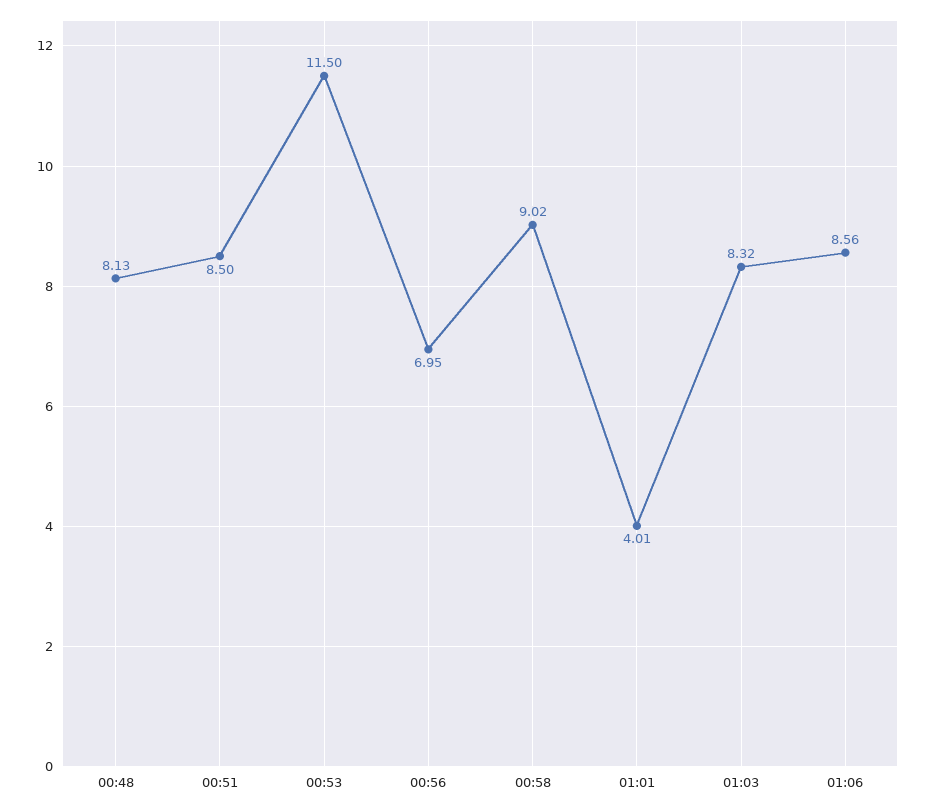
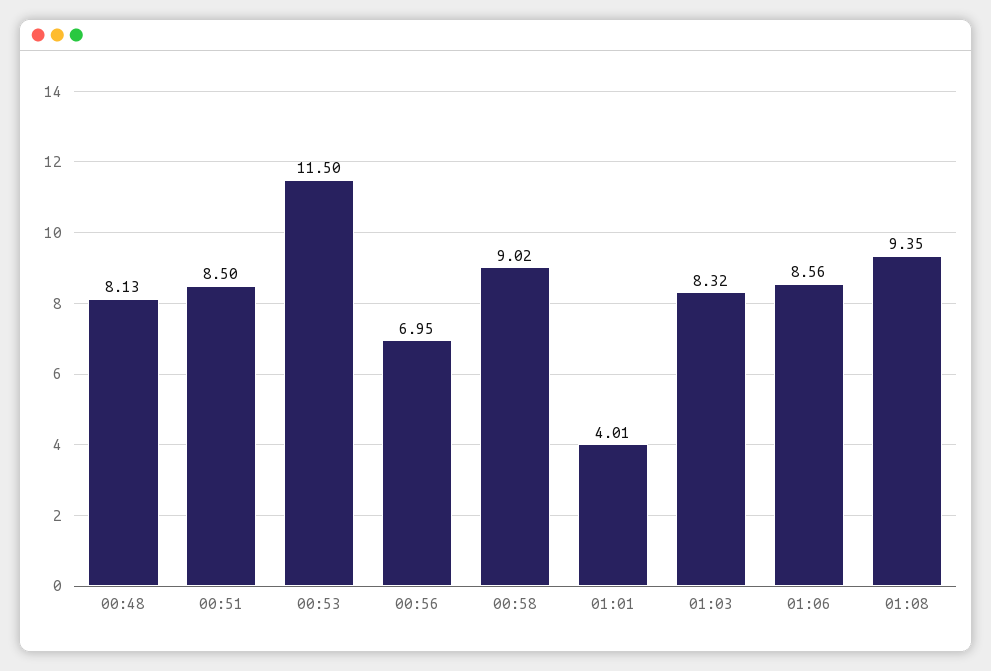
01:08: none -> 9.35

